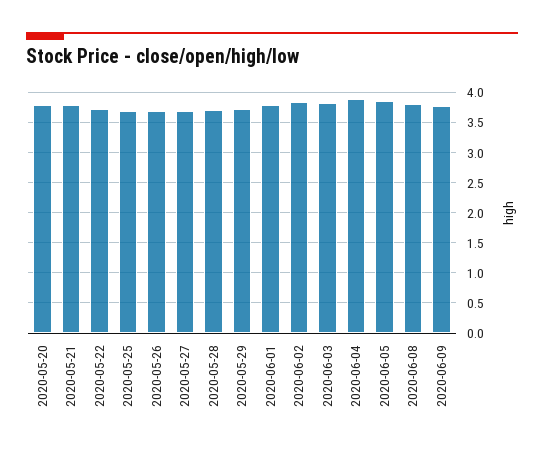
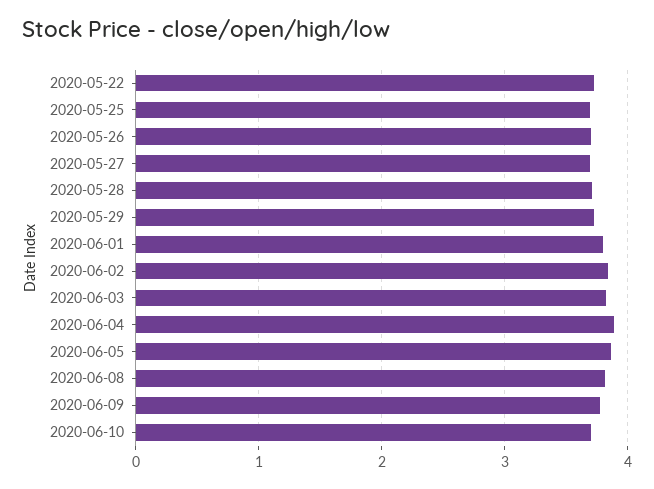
2020-05-20: 3.8 -> none
2020-05-21: 3.8 -> none
2020-06-10: none -> 3.7

